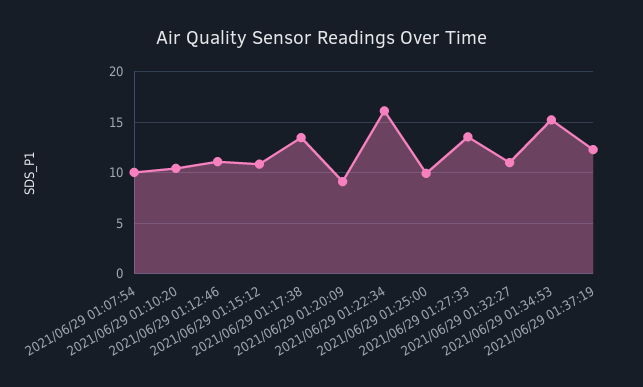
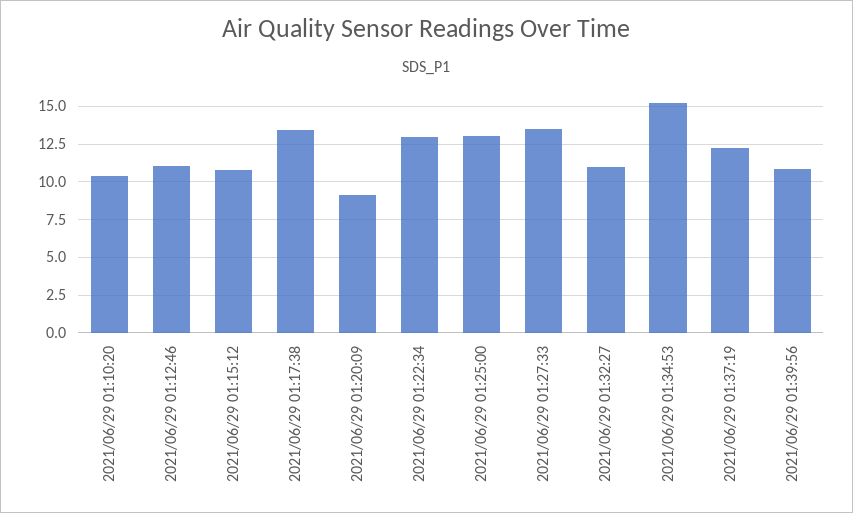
2021/06/29 01:07:54: 10 -> none
2021/06/29 01:22:34: 16 -> 13
2021/06/29 01:25:00: 10 -> 13
2021/06/29 01:39:56: none -> 11

